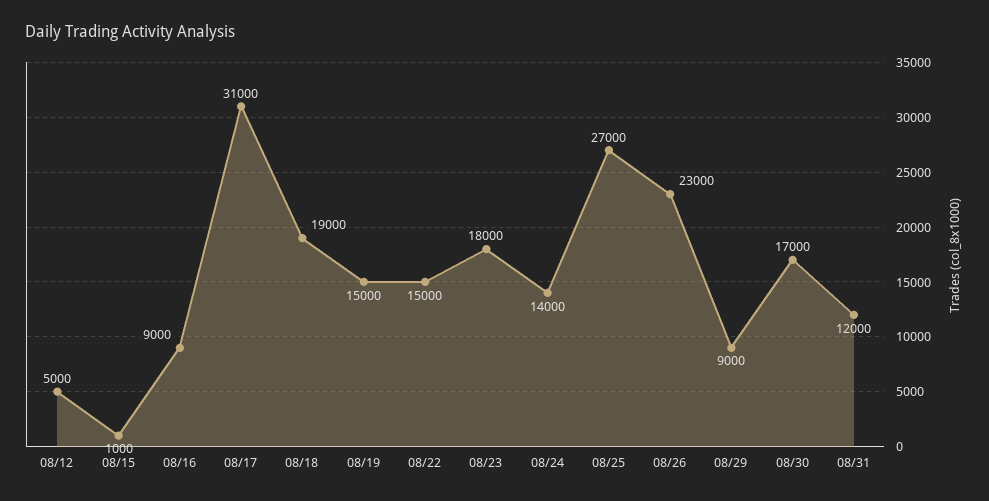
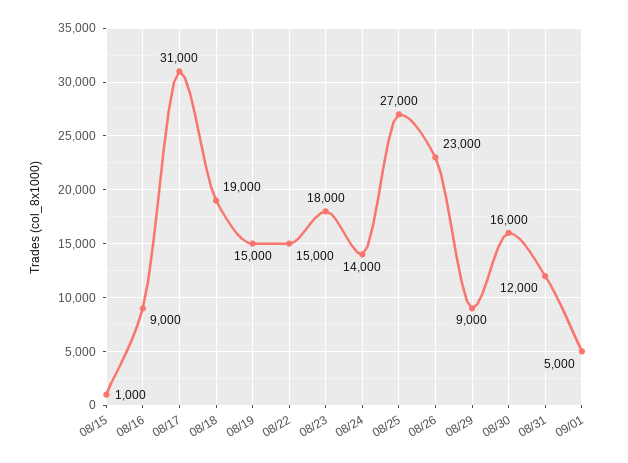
08/12: 5000 -> none
08/30: 17000 -> 16000
09/01: none -> 5000

